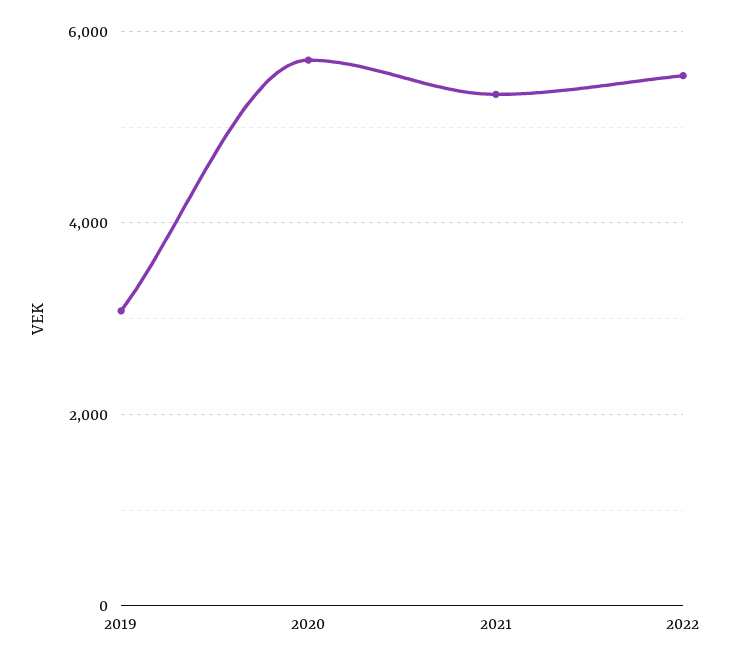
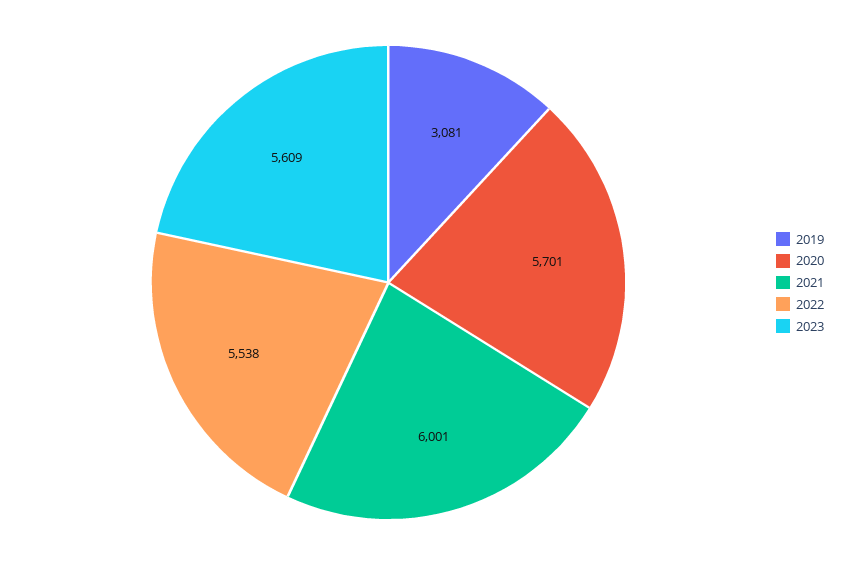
2021: 5400 -> 6001
2023: none -> 5609

